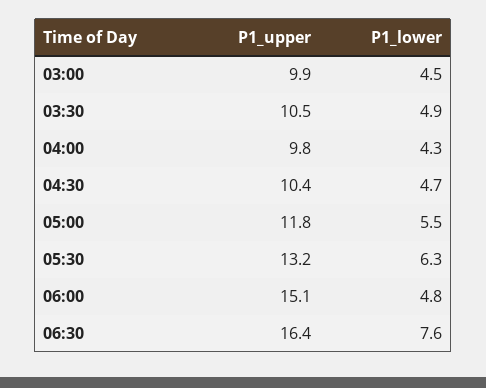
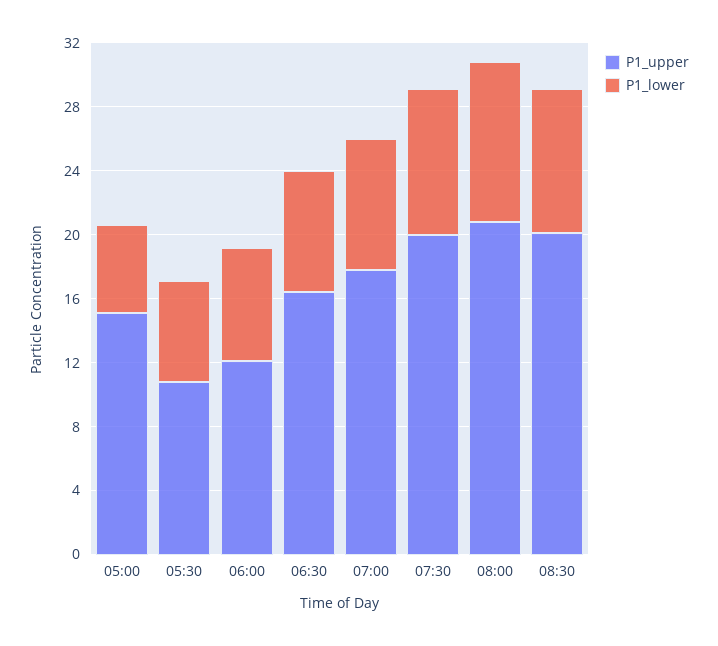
P1_upper, 03:00: 9.9 -> none
P1_lower, 03:00: 4.5 -> none
P1_upper, 03:30: 10.5 -> none
P1_lower, 03:30: 4.9 -> none
P1_upper, 04:00: 9.8 -> none
P1_lower, 04:00: 4.3 -> none
P1_upper, 04:30: 10.4 -> none
P1_lower, 04:30: 4.7 -> none
P1_upper, 05:00: 11.8 -> 15
P1_upper, 05:30: 13.2 -> 11
P1_upper, 06:00: 15.1 -> 12
P1_lower, 06:00: 4.8 -> 7
P1_upper, 07:00: none -> 18
P1_lower, 07:00: none -> 8
P1_upper, 07:30: none -> 20
P1_lower, 07:30: none -> 9
P1_upper, 08:00: none -> 21
P1_lower, 08:00: none -> 10
P1_upper, 08:30: none -> 20
P1_lower, 08:30: none -> 9

